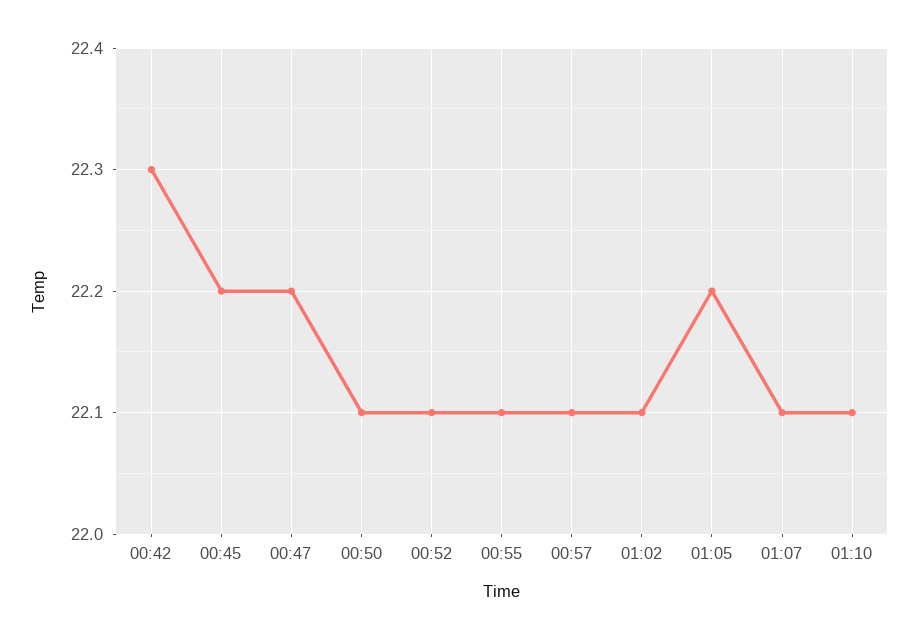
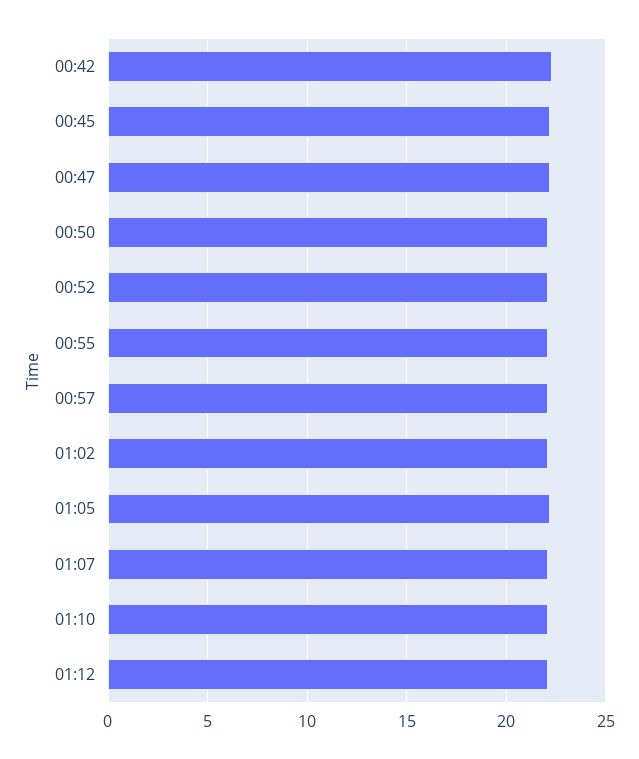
01:12: none -> 22

